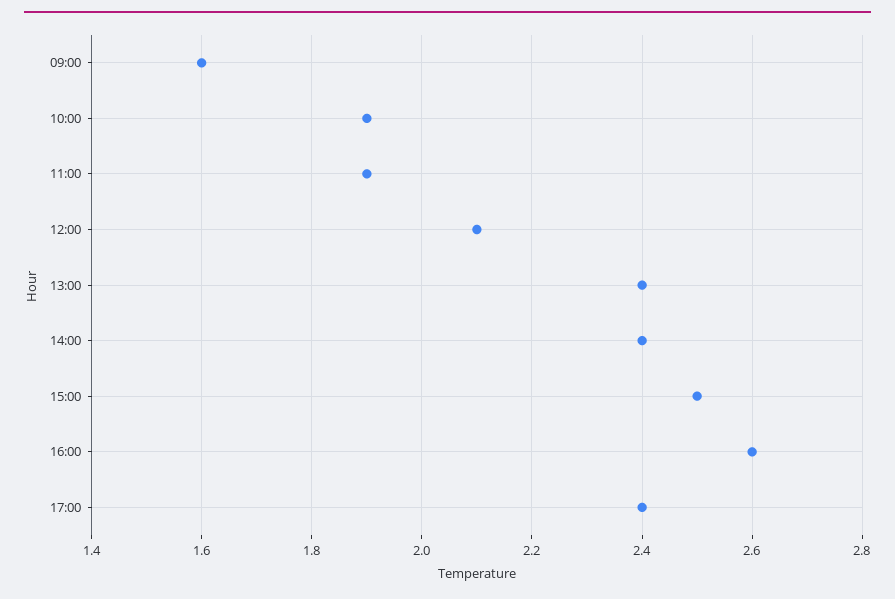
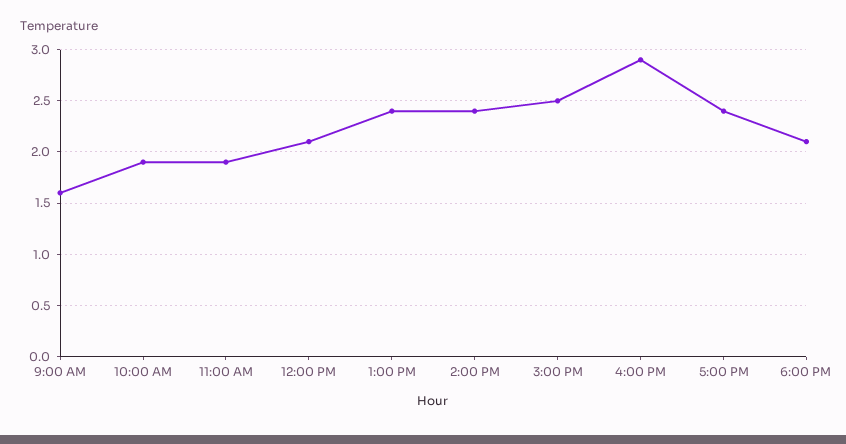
16:00: 2.6 -> 2.9
6:00 PM: none -> 2.1

